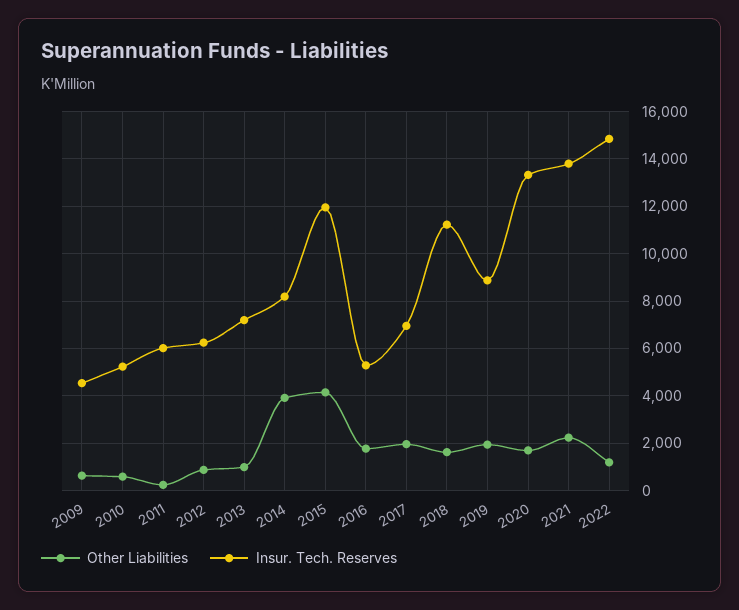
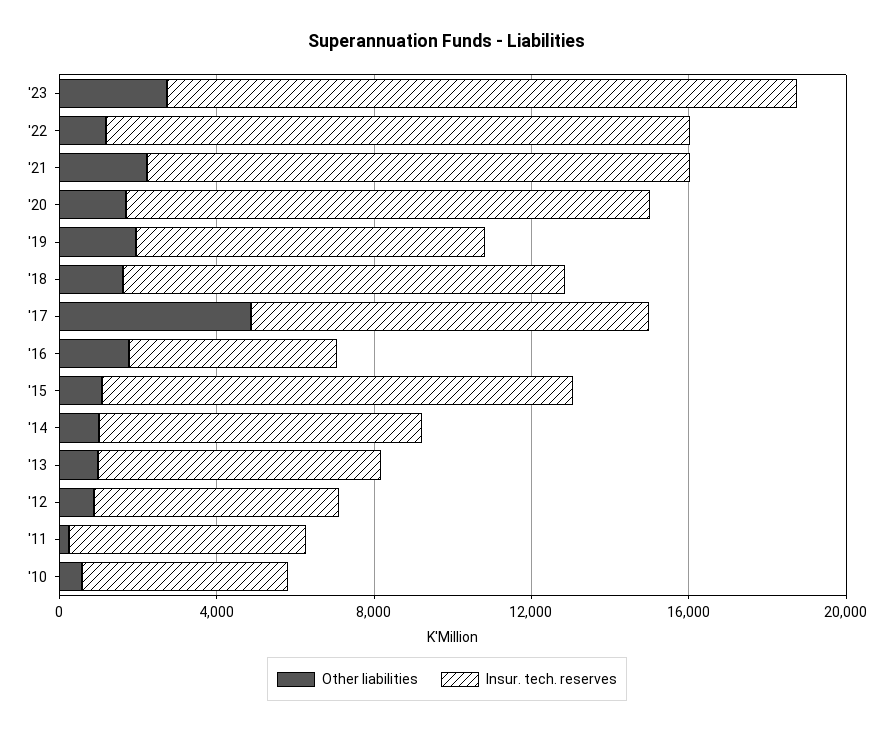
Other Liabilities, 2009: 500 -> none
Insur. Tech. Reserves, 2009: 4500 -> none
Other Liabilities, 2014: 4000 -> 1000
Other Liabilities, 2015: 4000 -> 1000
Other Liabilities, 2017: 2000 -> 5000
Insur. Tech. Reserves, 2017: 7000 -> 10000
Other Liabilities, '23: none -> 3000
Insur. Tech. Reserves, '23: none -> 16000

